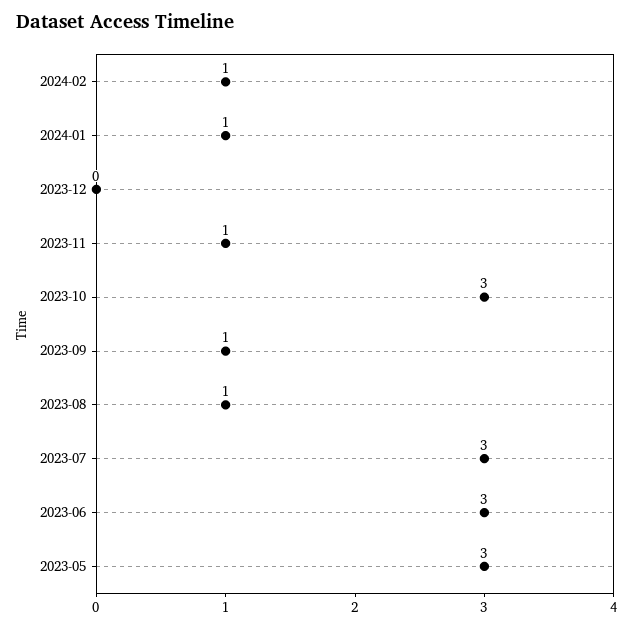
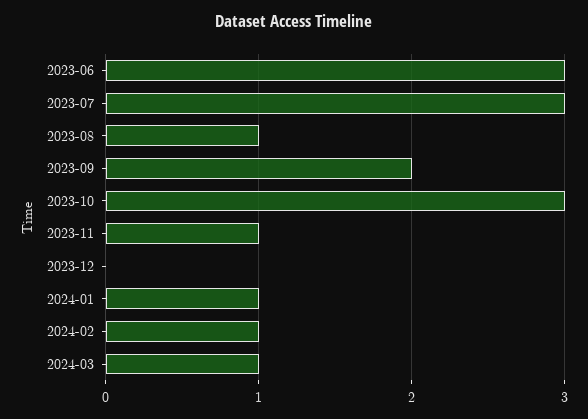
2023-09: 1 -> 2
2023-05: 3 -> none
2024-03: none -> 1

